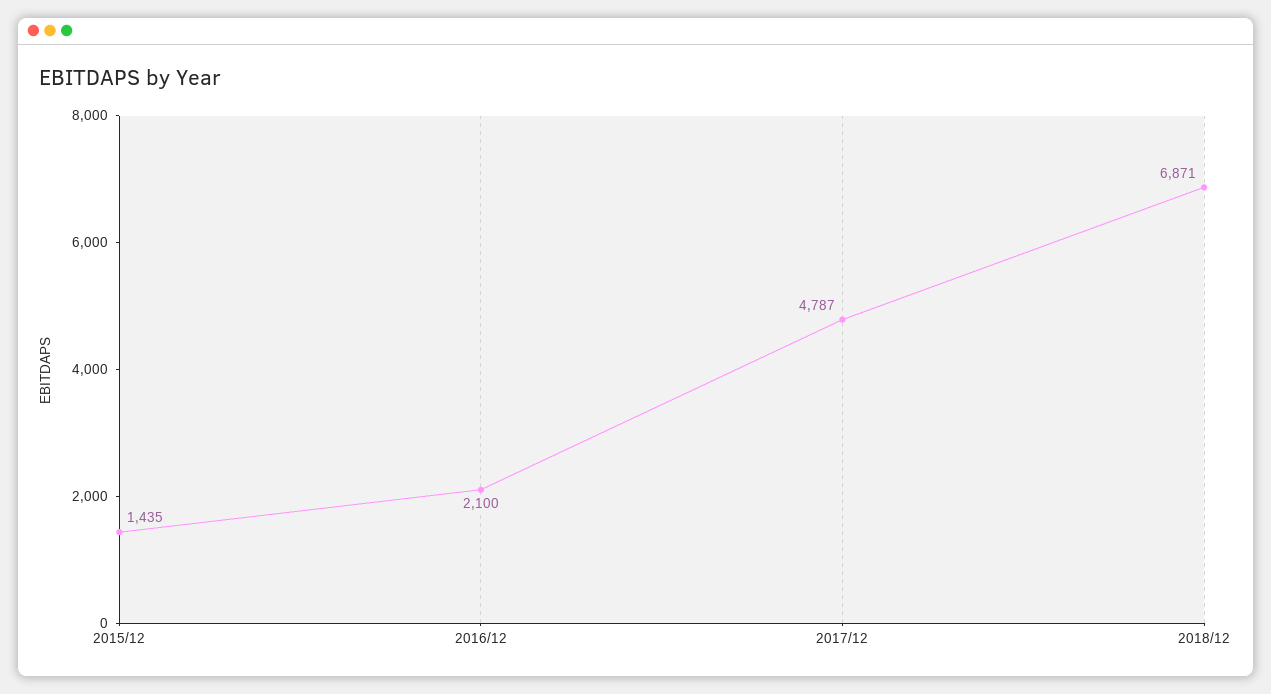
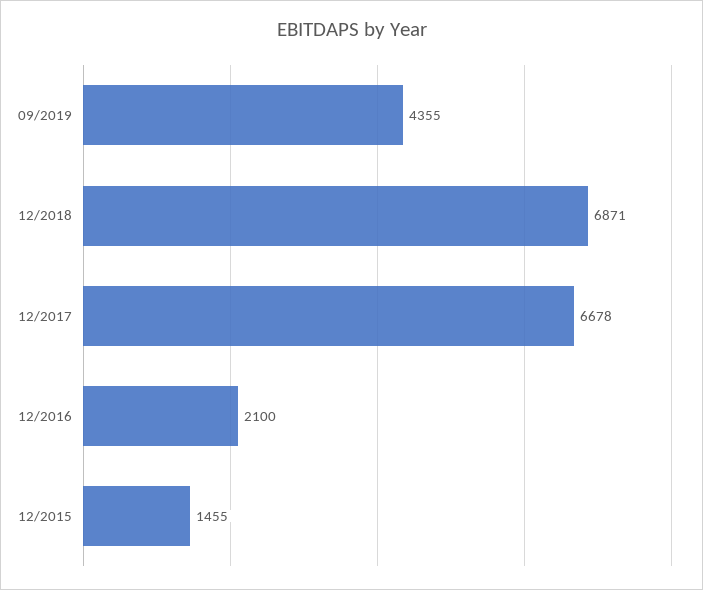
2015/12: 1435 -> 1455
2017/12: 4787 -> 6678
09/2019: none -> 4355

